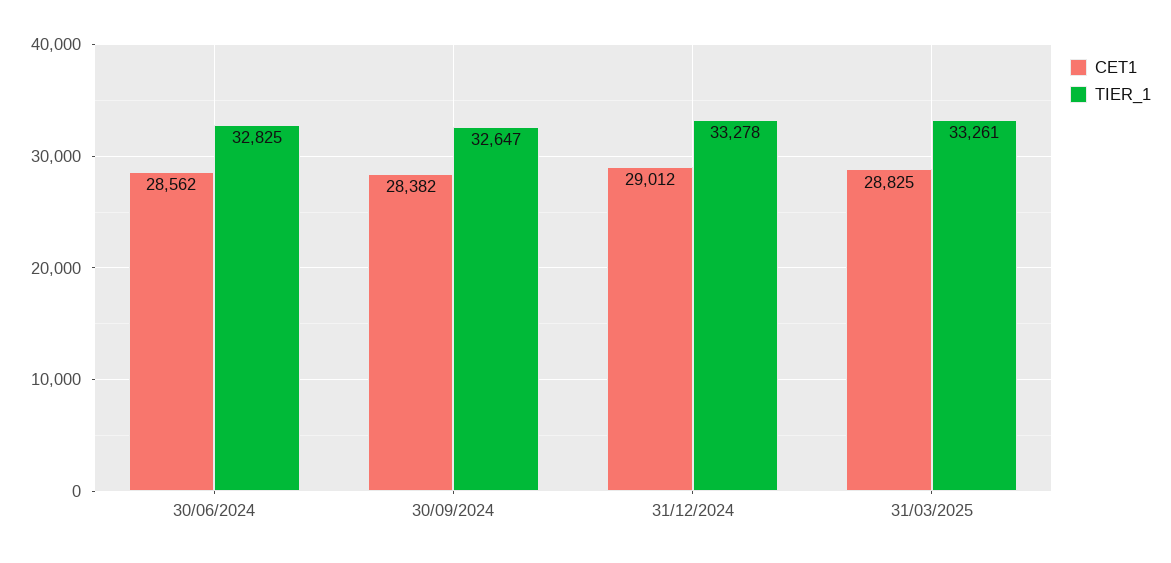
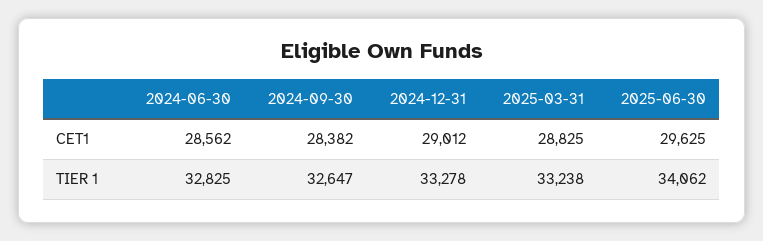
TIER_1, 31/03/2025: 33261 -> 33238
CET1, 2025-06-30: none -> 29625
TIER_1, 2025-06-30: none -> 34062

